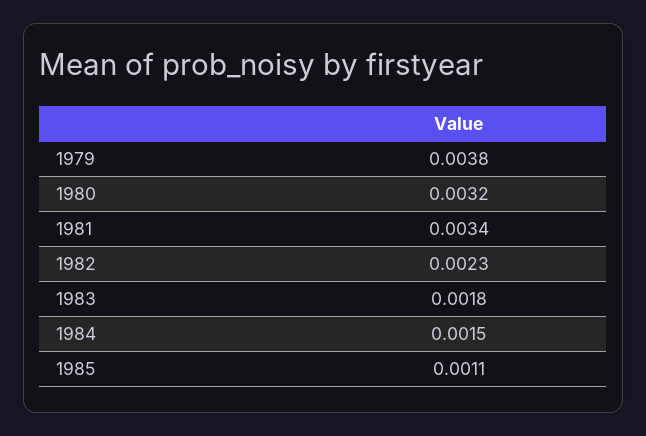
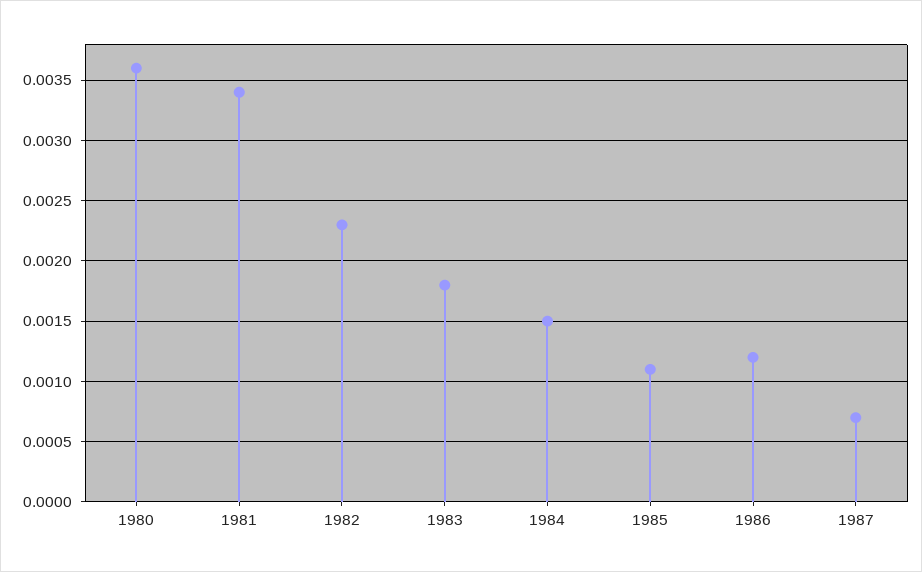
1979: 0.0038 -> none
1980: 0.0032 -> 0.0036
1986: none -> 0.0012
1987: none -> 0.0007

